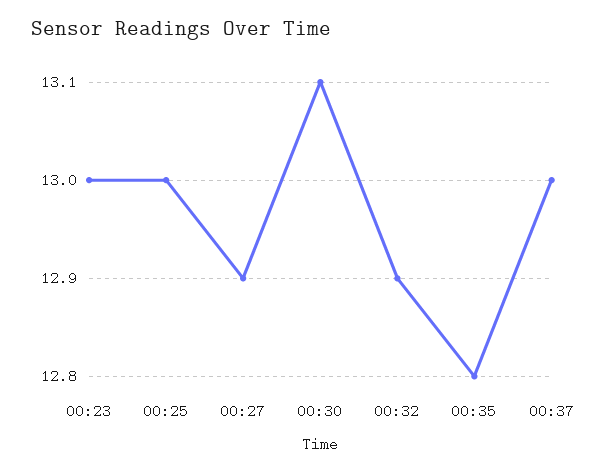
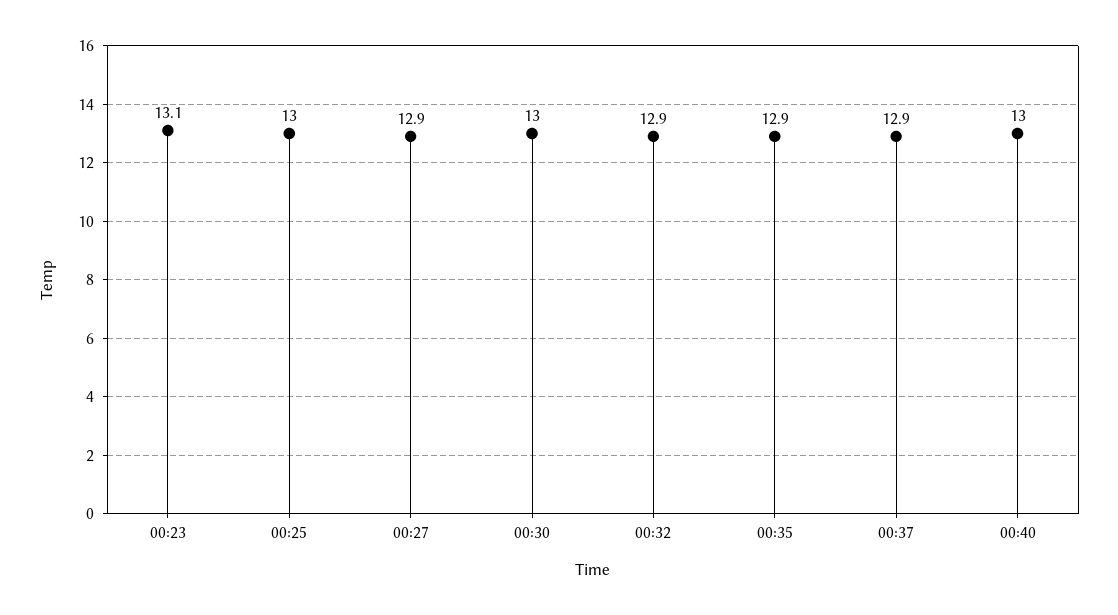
00:23: 13 -> 13.1
00:30: 13.1 -> 13
00:35: 12.8 -> 12.9
00:37: 13 -> 12.9
00:40: none -> 13

